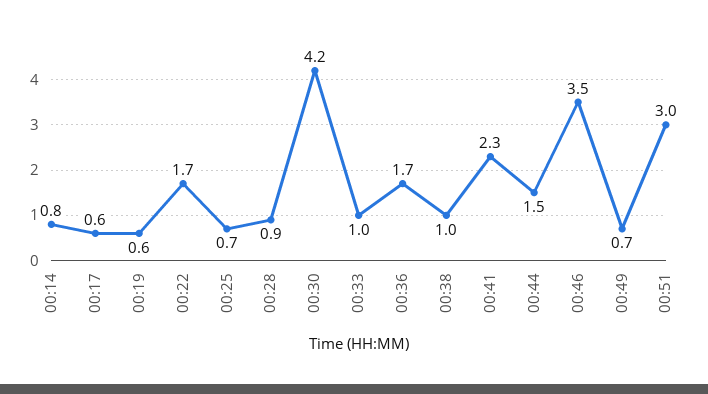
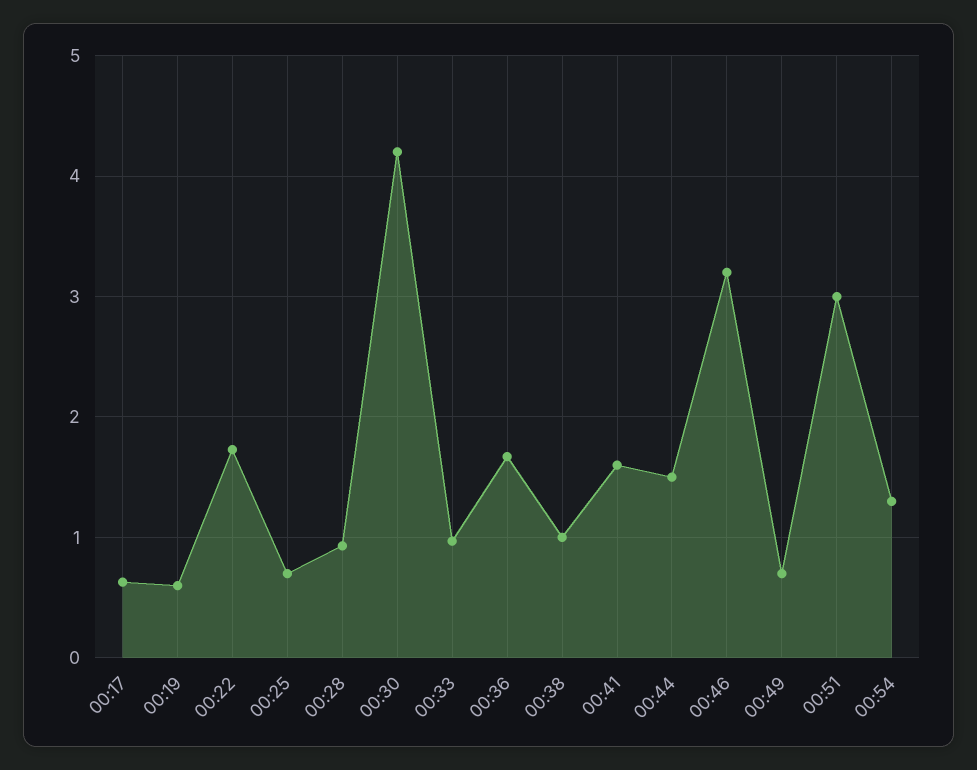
00:14: 0.8 -> none
00:41: 2.3 -> 1.6
00:46: 3.5 -> 3.2
00:54: none -> 1.3

